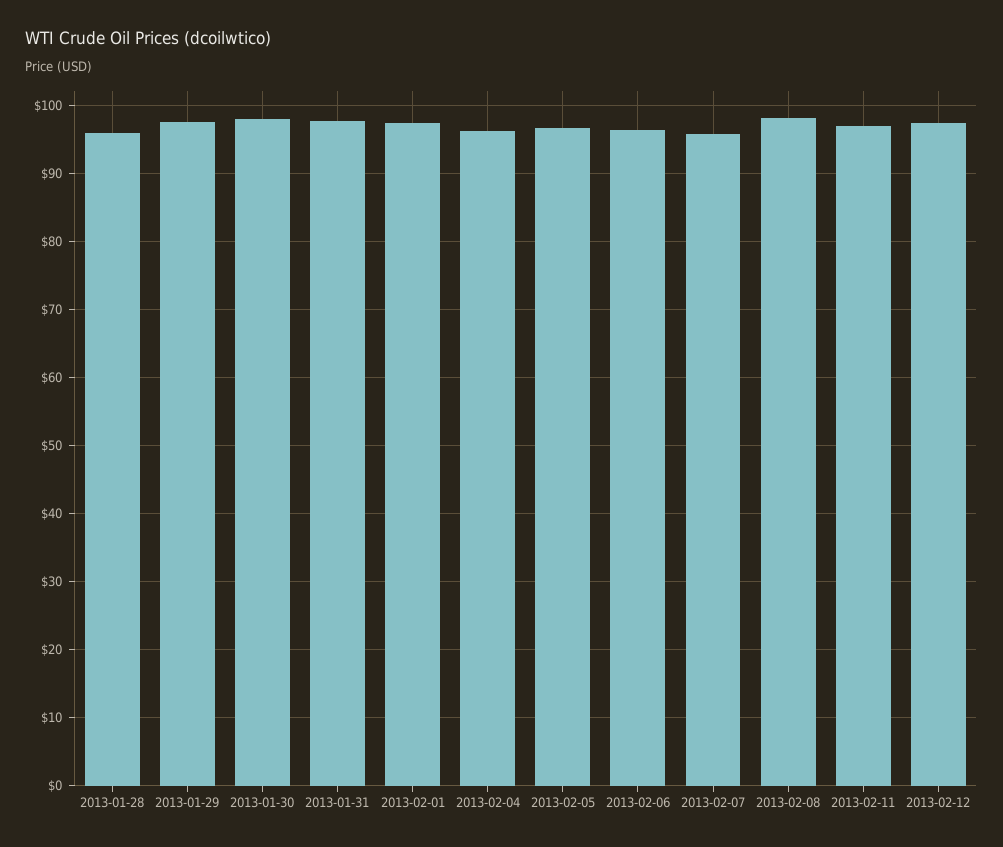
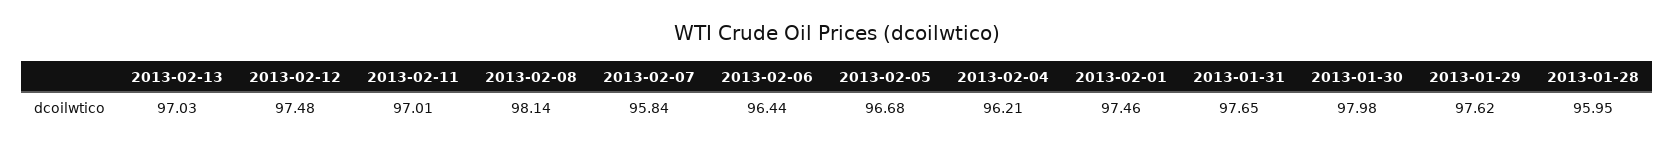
2013-02-13: none -> 97.03

